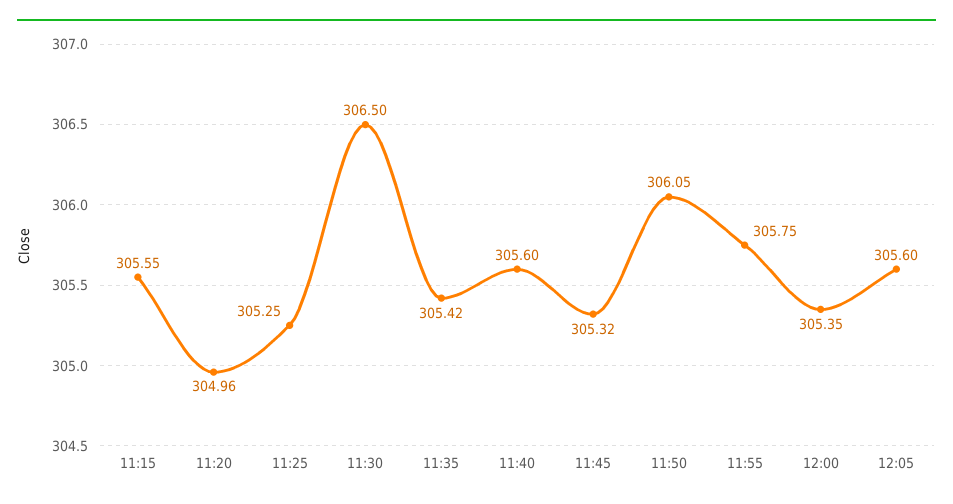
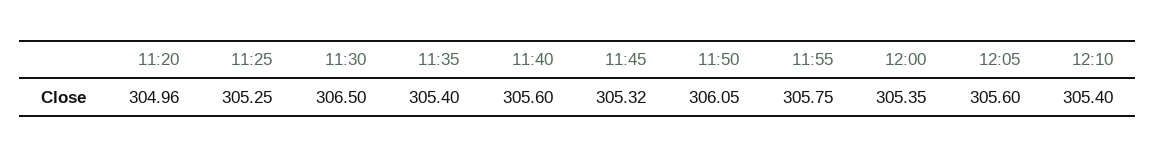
11:15: 305.55 -> none
11:35: 305.42 -> 305.4
12:10: none -> 305.4

